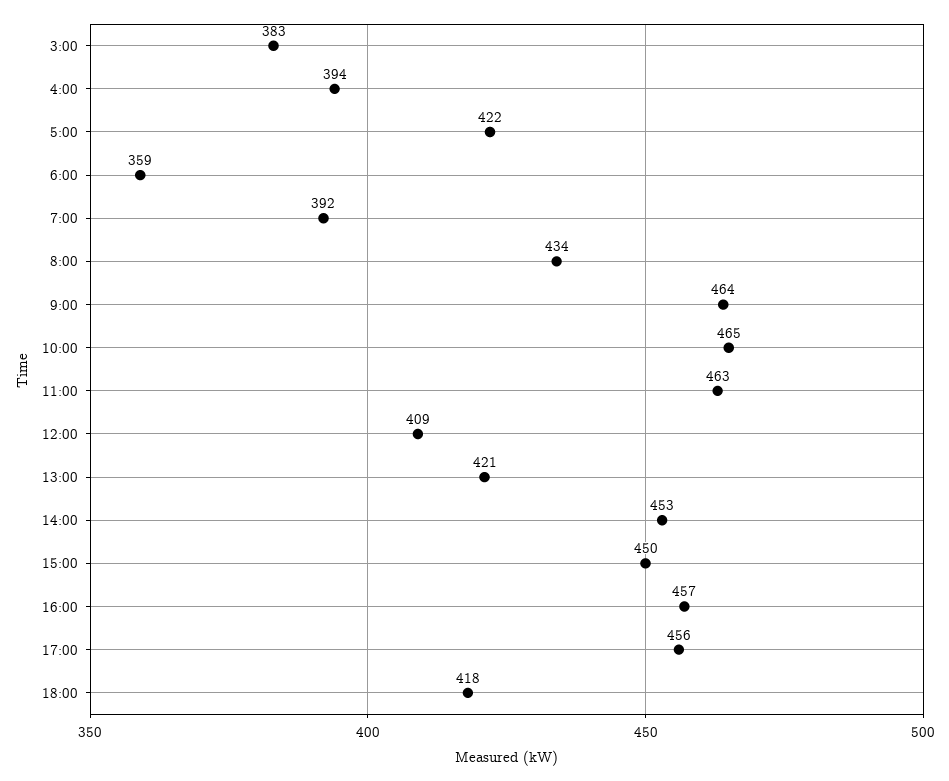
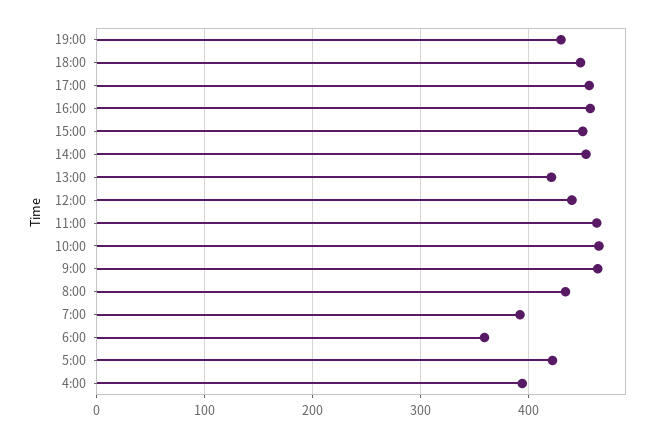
3:00: 383 -> none
12:00: 409 -> 440
18:00: 418 -> 450
19:00: none -> 430

